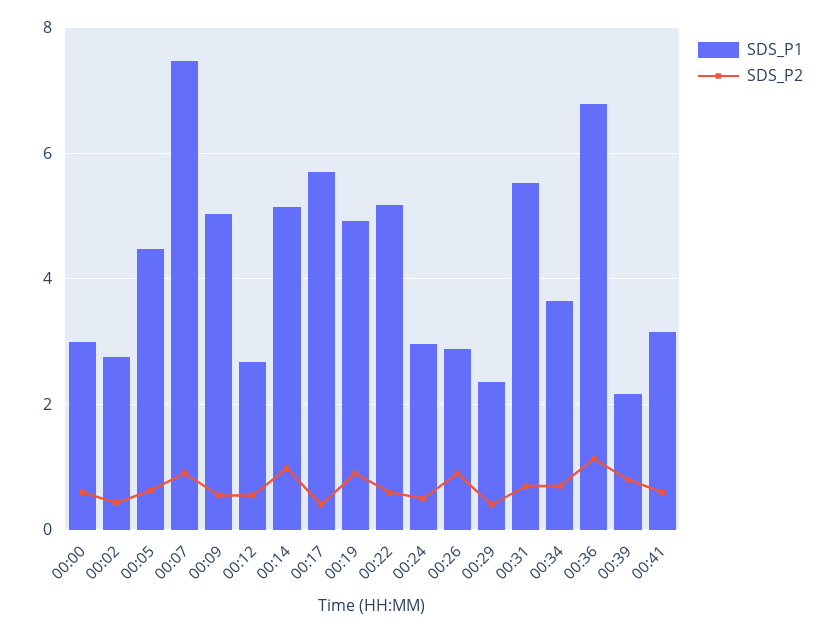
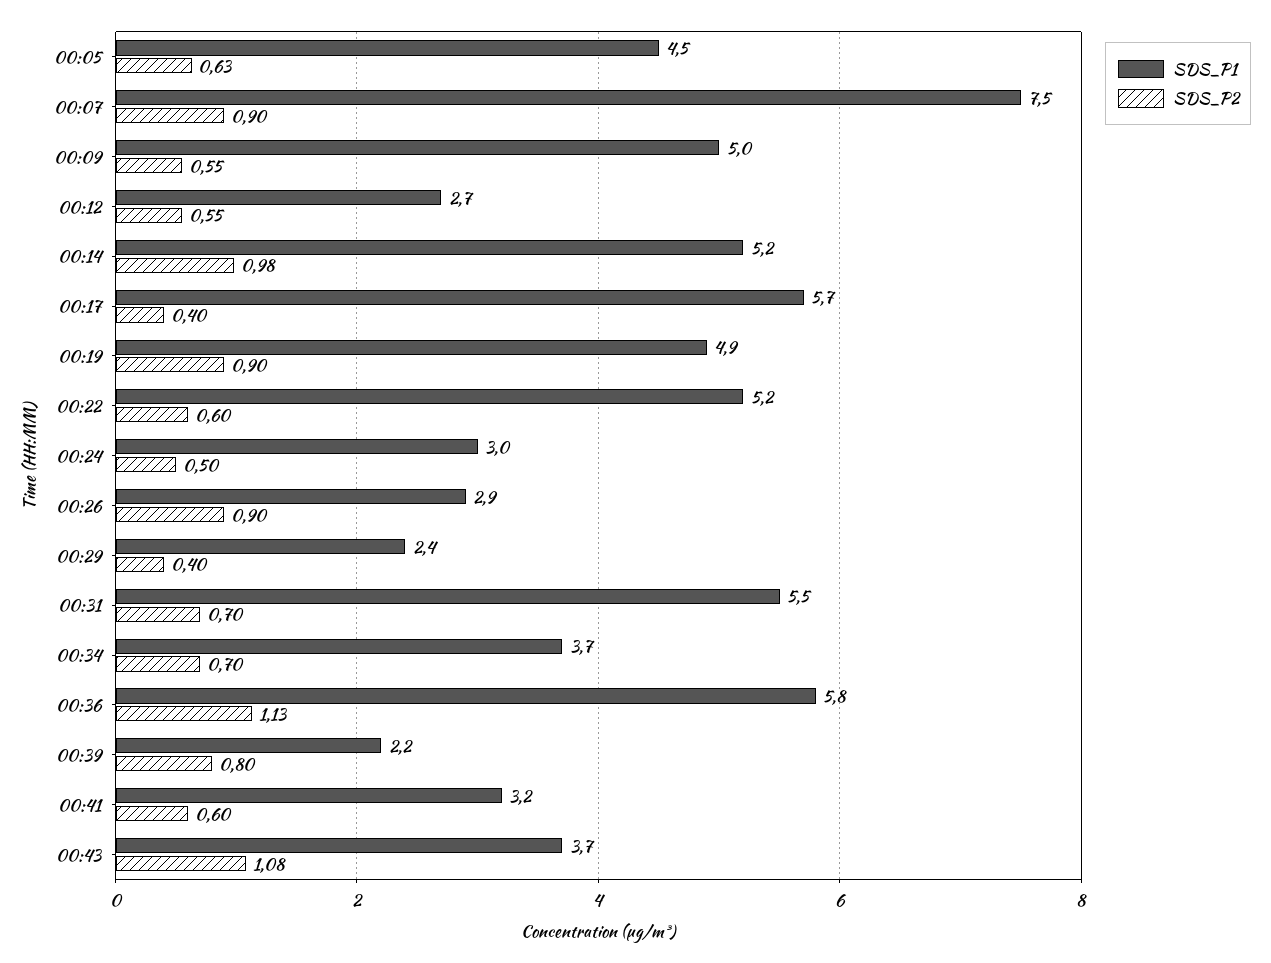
SDS_P1, 00:00: 3 -> none
SDS_P2, 00:00: 0.6 -> none
SDS_P1, 00:02: 2.8 -> none
SDS_P2, 00:02: 0.4 -> none
SDS_P1, 00:36: 6.8 -> 5.8
SDS_P1, 00:43: none -> 3.7
SDS_P2, 00:43: none -> 1.08

